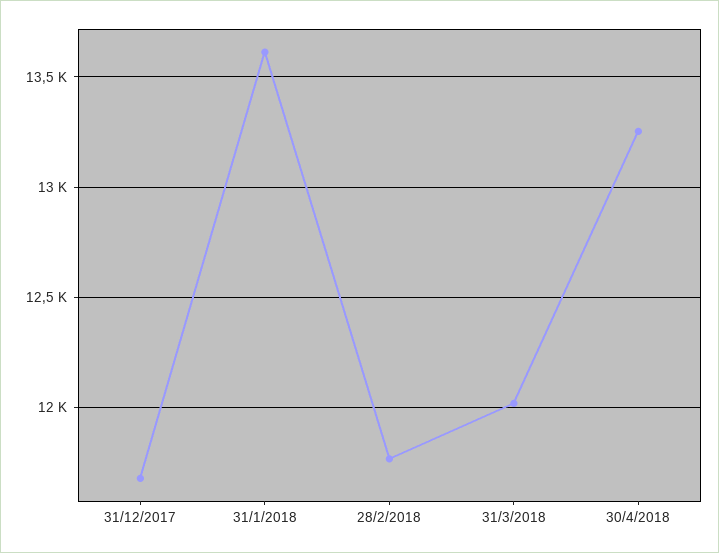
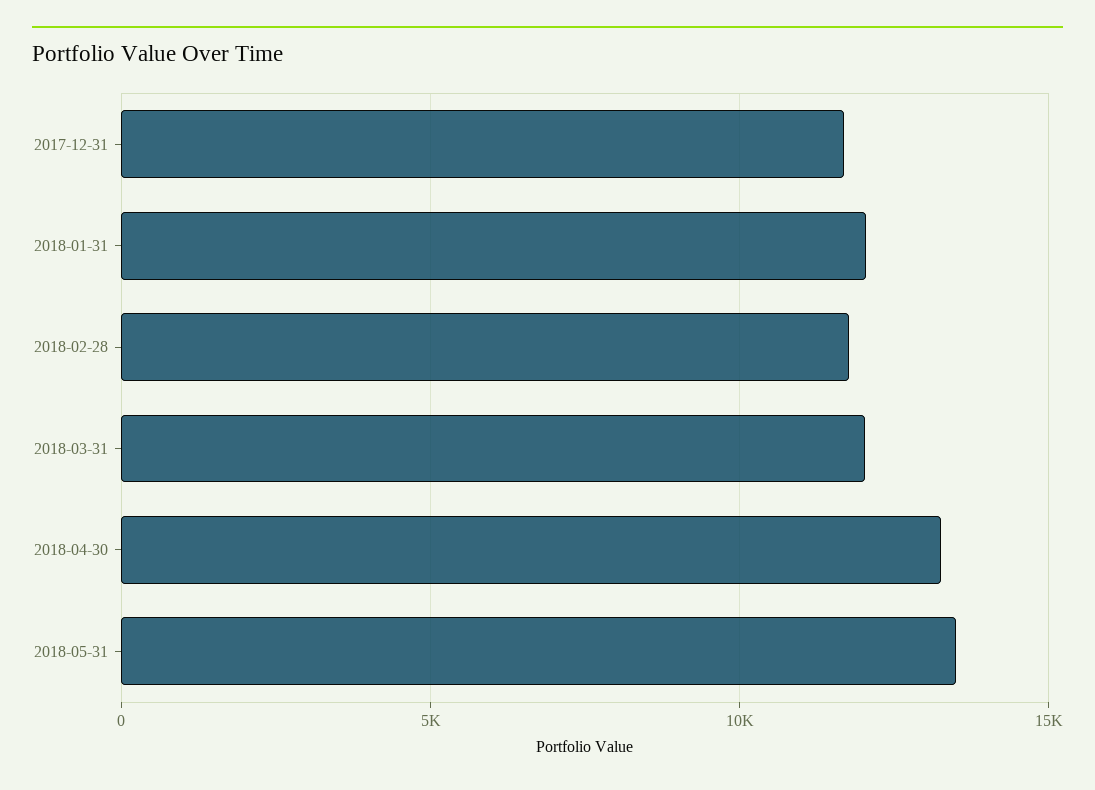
31/1/2018: 13600 -> 12000
2018-05-31: none -> 13500

